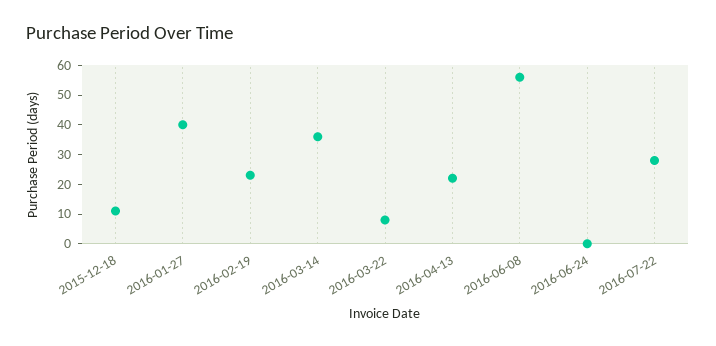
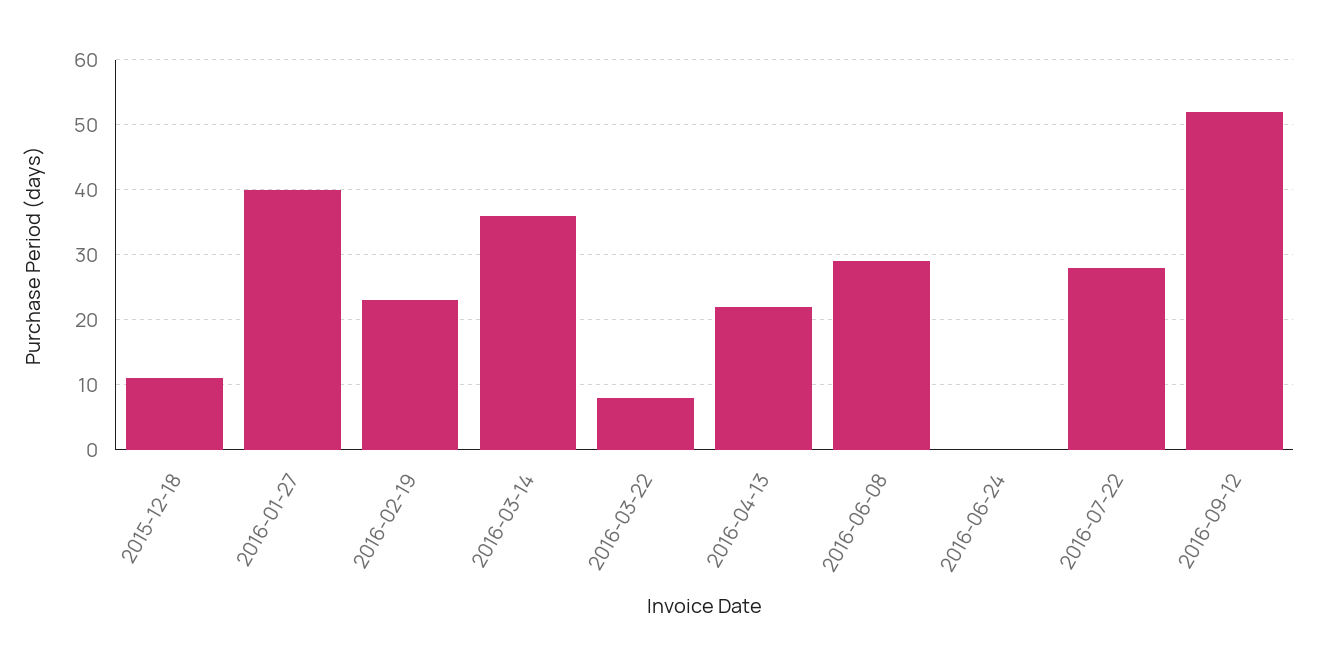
2016-06-08: 55 -> 29
2016-09-12: none -> 52

